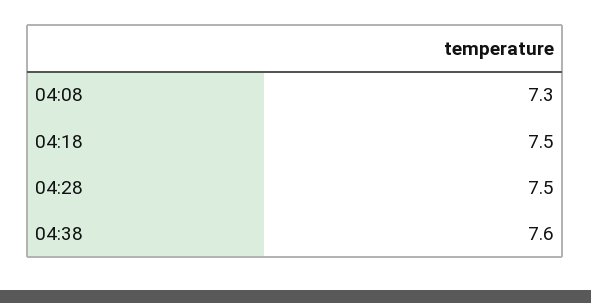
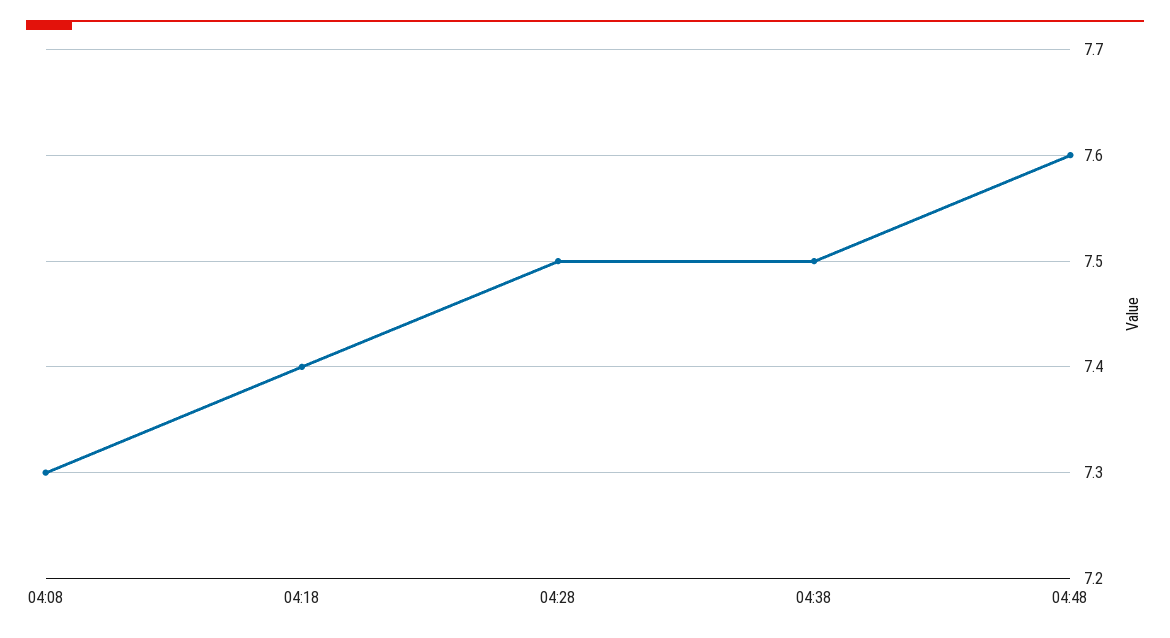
04:18: 7.5 -> 7.4
04:38: 7.6 -> 7.5
04:48: none -> 7.6

